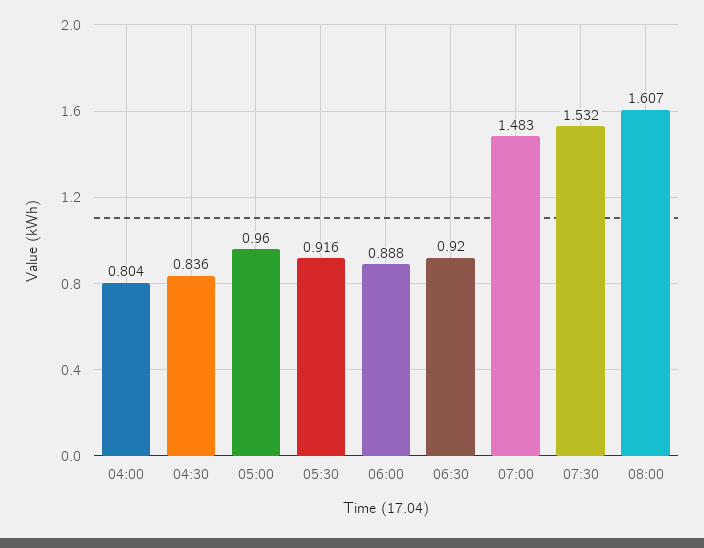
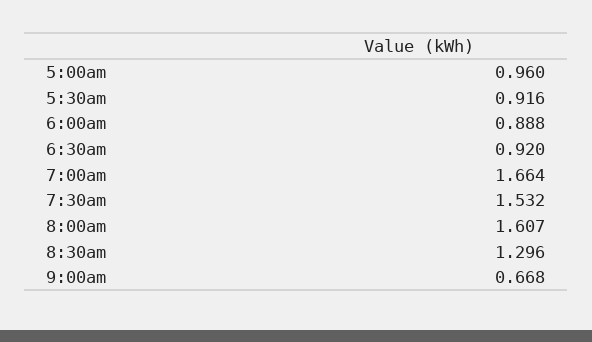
04:00: 0.804 -> none
04:30: 0.836 -> none
07:00: 1.483 -> 1.664
8:30am: none -> 1.296
9:00am: none -> 0.668

